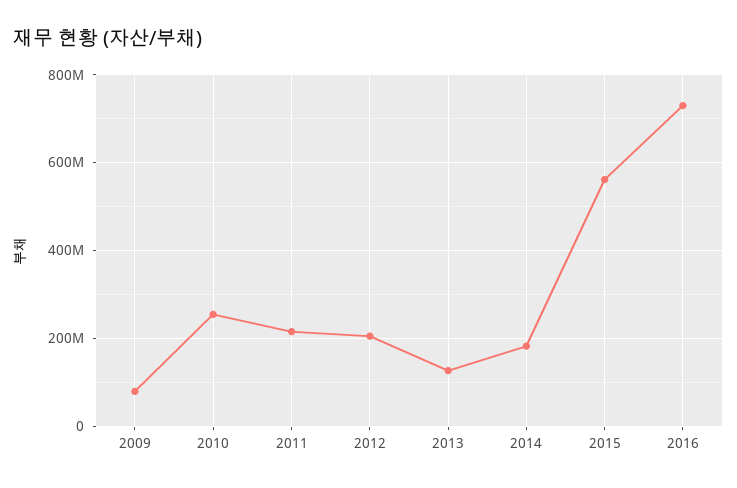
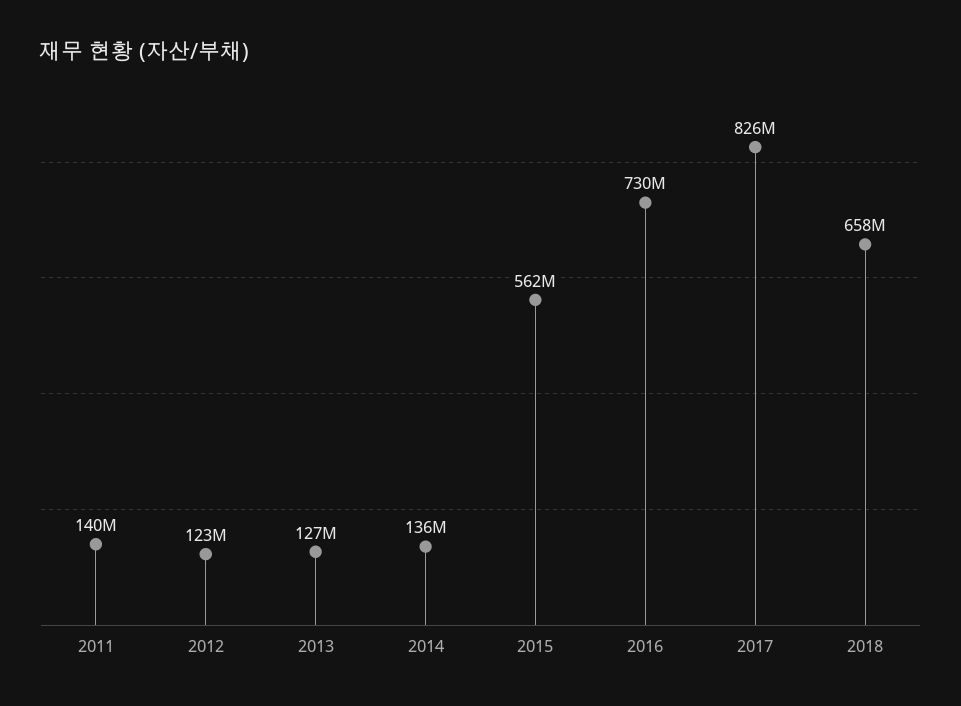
2009: 80000000 -> none
2010: 260000000 -> none
2011: 220000000 -> 140000000
2012: 200000000 -> 123000000
2014: 180000000 -> 136000000
2017: none -> 826000000
2018: none -> 658000000

